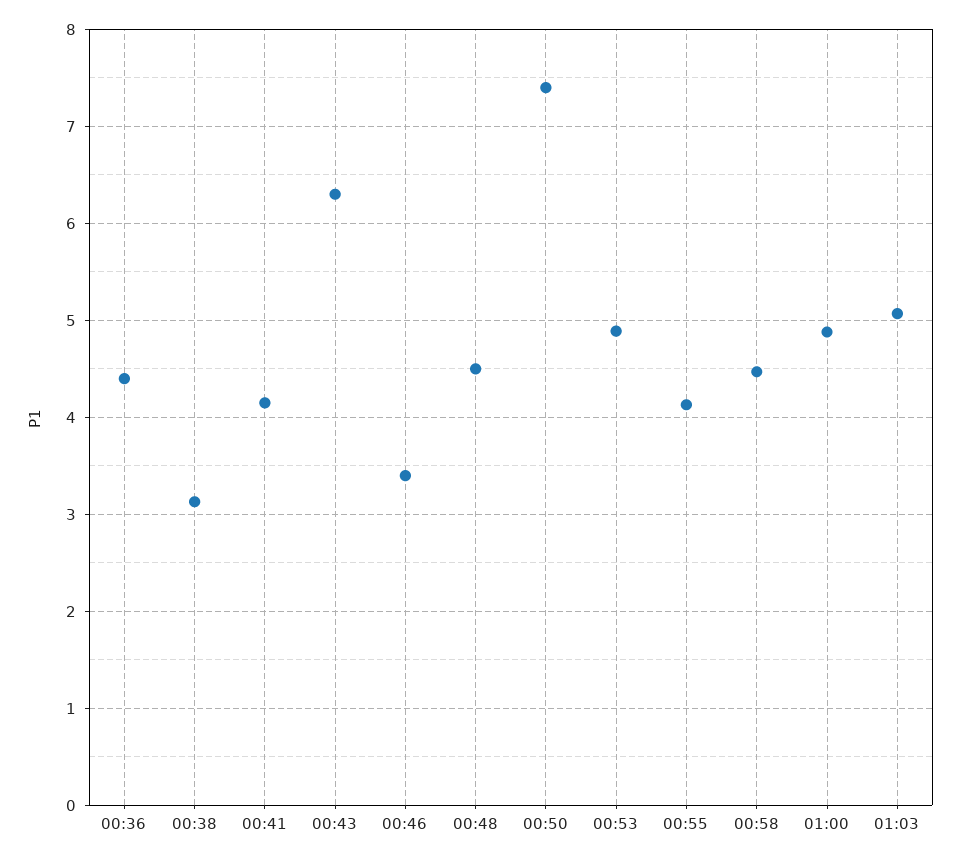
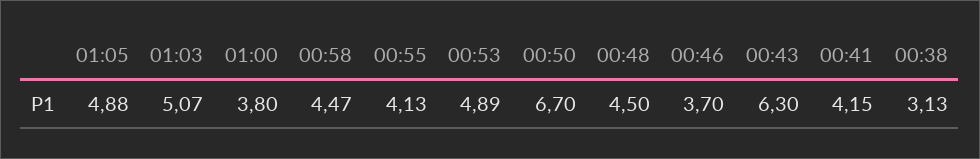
00:36: 4.4 -> none
00:46: 3.4 -> 3.7
00:50: 7.4 -> 6.7
01:00: 4.9 -> 3.8
01:05: none -> 4.88

